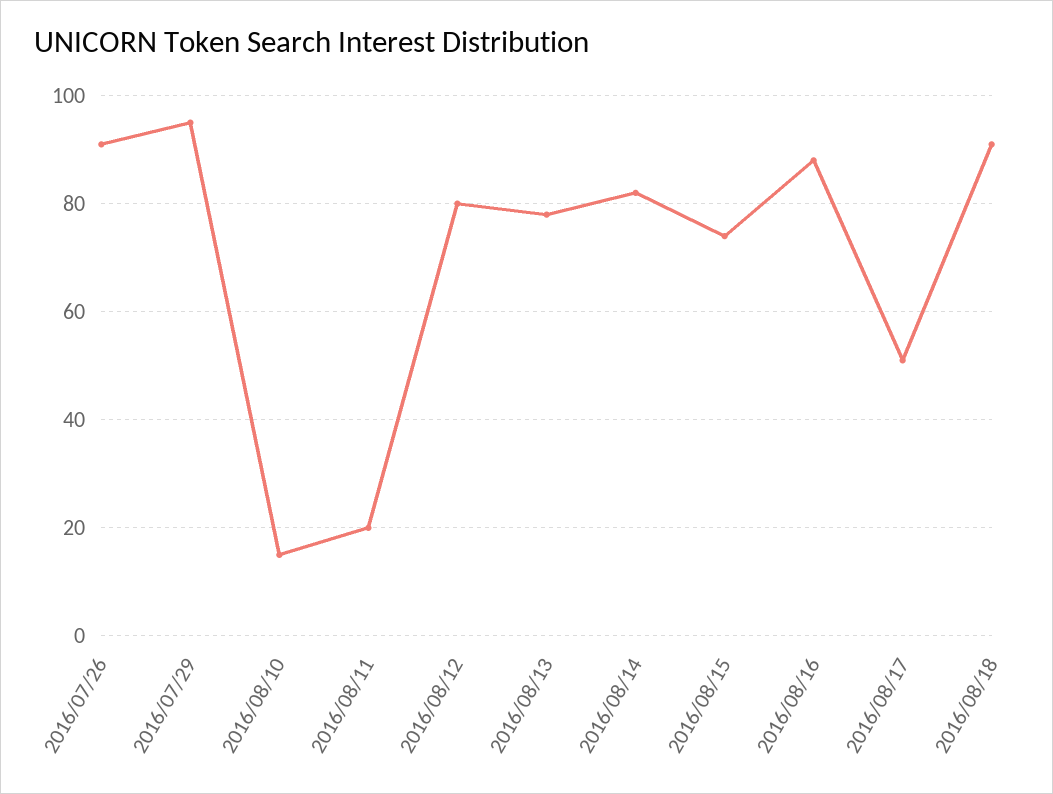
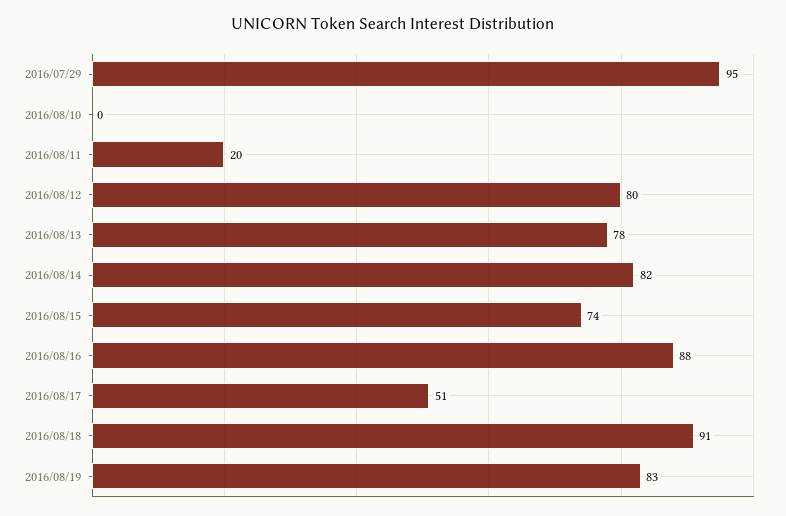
2016/07/26: 90 -> none
2016/08/10: 15 -> 0
2016/08/19: none -> 83

